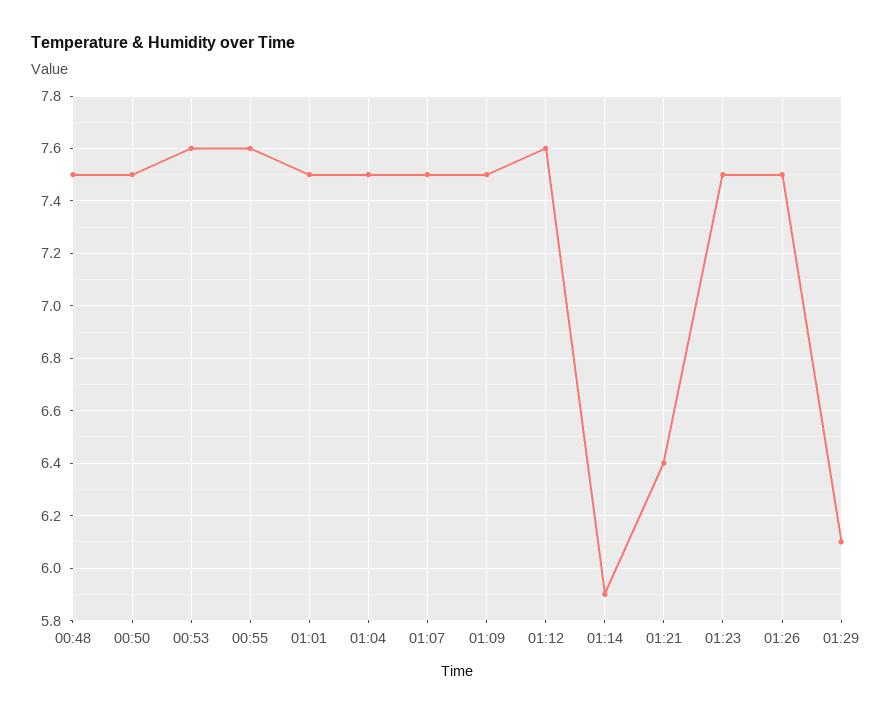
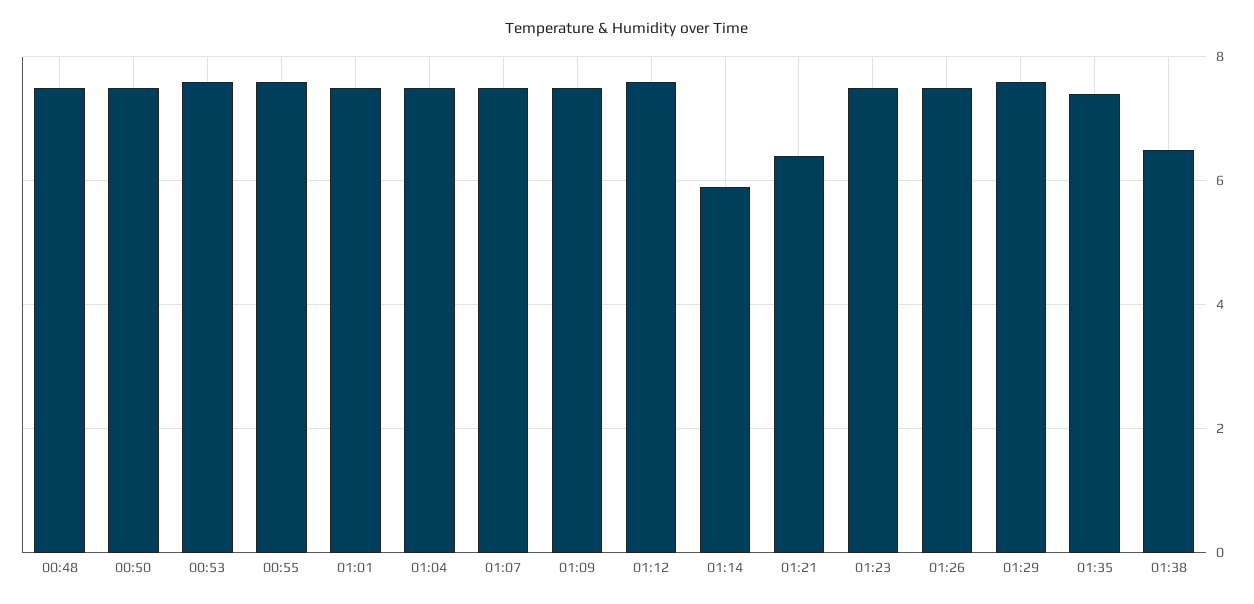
01:29: 6.1 -> 7.5
01:35: none -> 7.5
01:38: none -> 6.5

